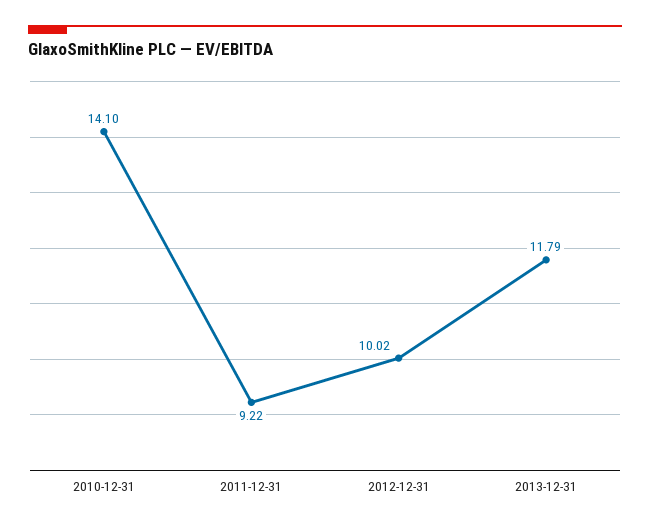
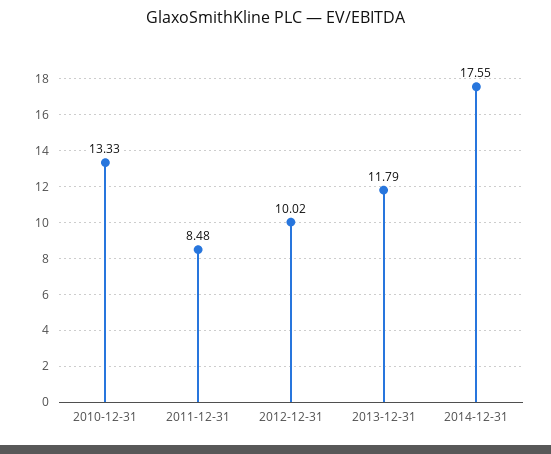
2010-12-31: 14.1 -> 13.33
2011-12-31: 9.22 -> 8.48
2014-12-31: none -> 17.55

